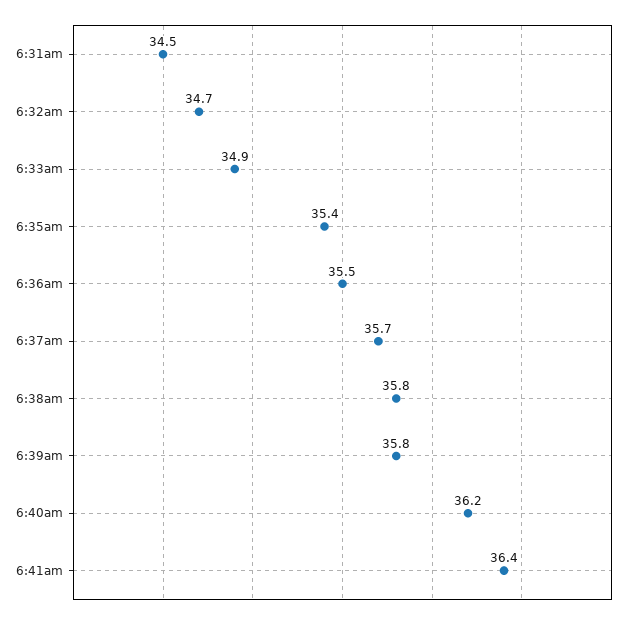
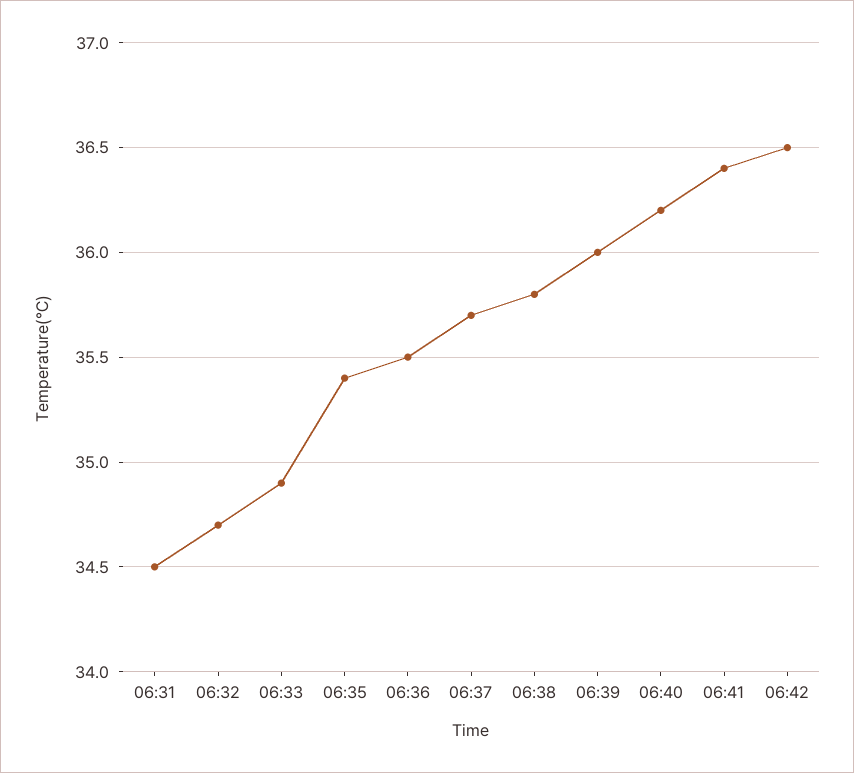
6:39am: 35.8 -> 36
06:42: none -> 36.5

